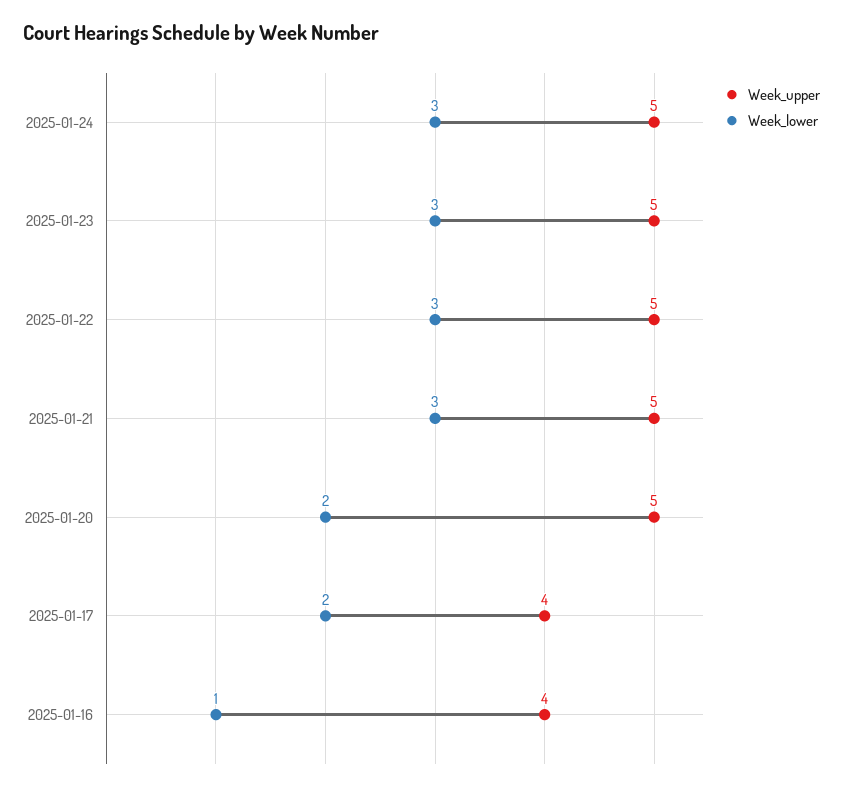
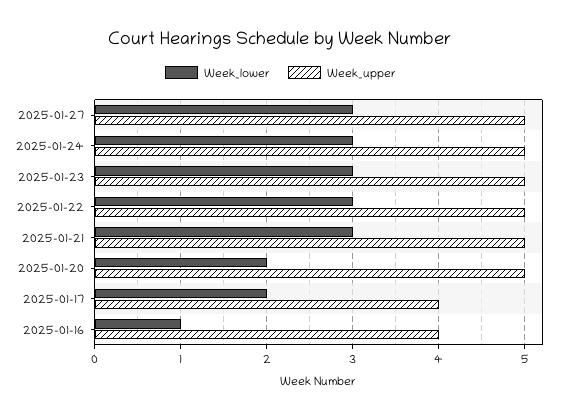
Week_lower, 2025-01-27: none -> 3
Week_upper, 2025-01-27: none -> 5

